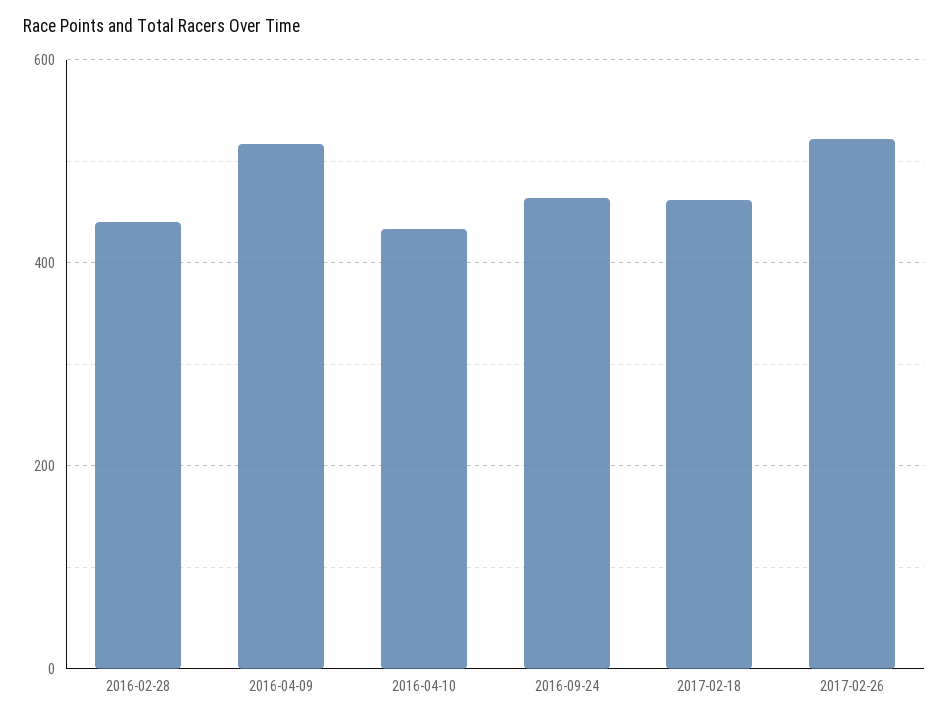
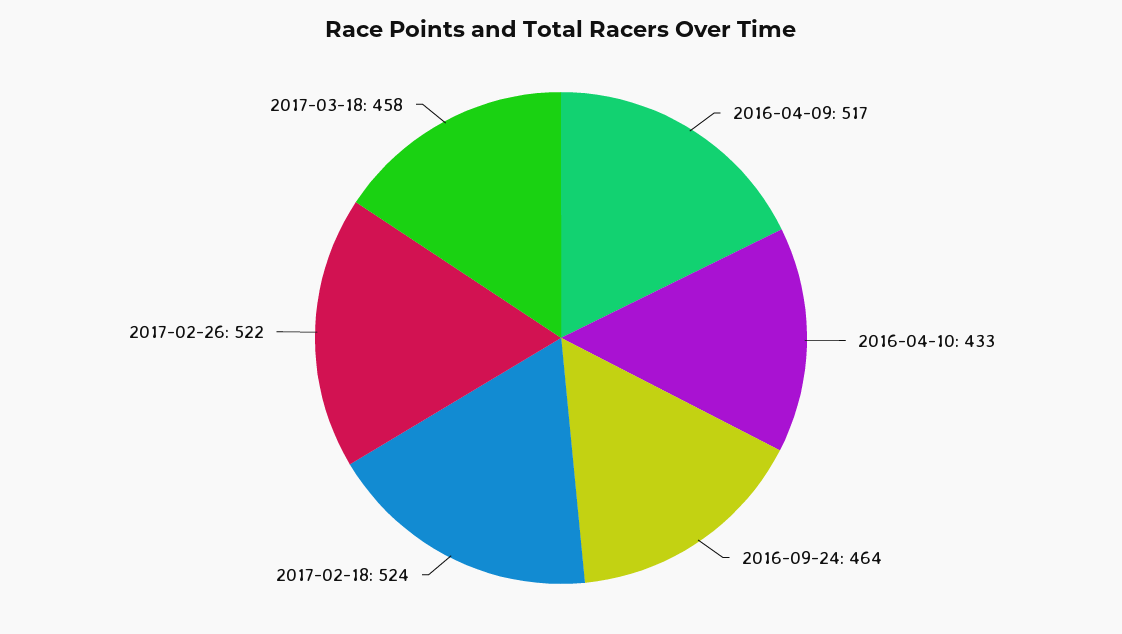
2016-02-28: 440 -> none
2017-02-18: 460 -> 524
2017-03-18: none -> 458

